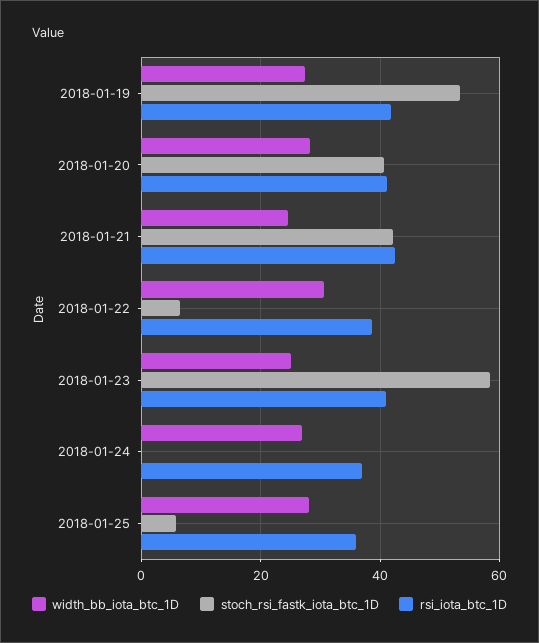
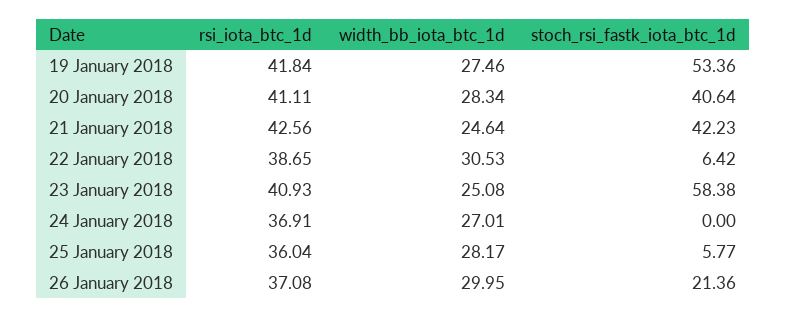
rsi_iota_btc_1D, 26 January 2018: none -> 37.08
width_bb_iota_btc_1D, 26 January 2018: none -> 29.95
stoch_rsi_fastk_iota_btc_1D, 26 January 2018: none -> 21.36

